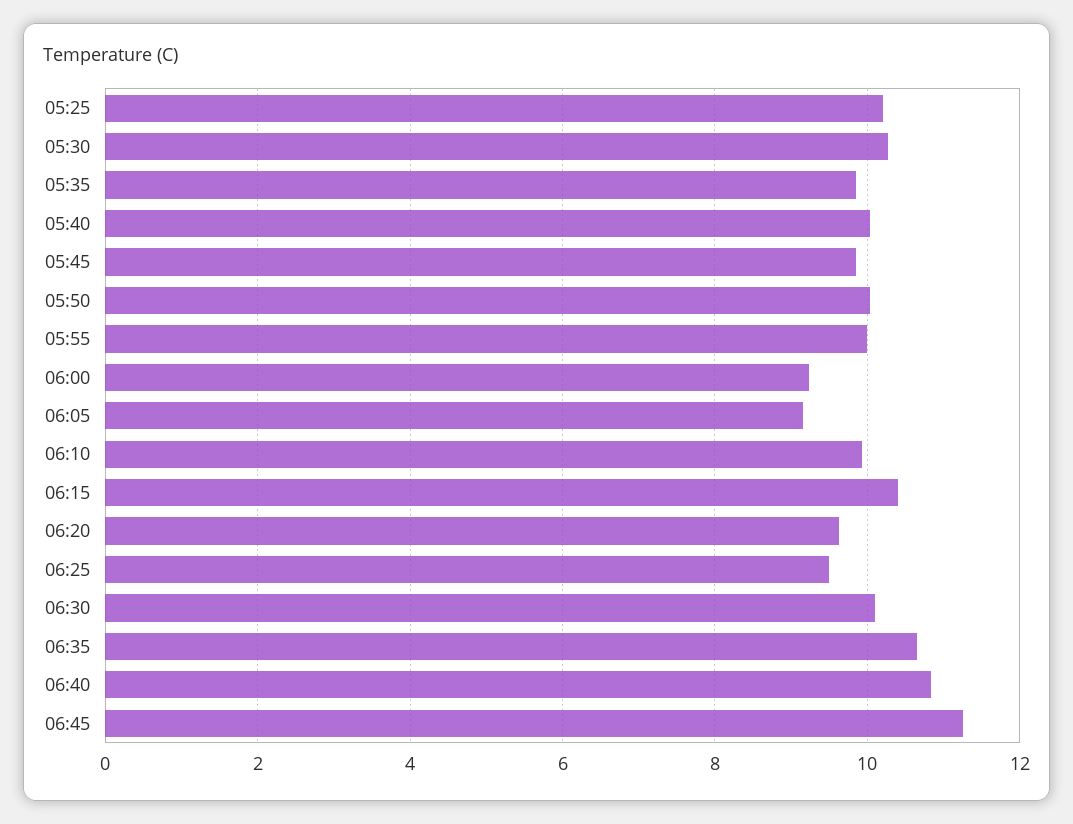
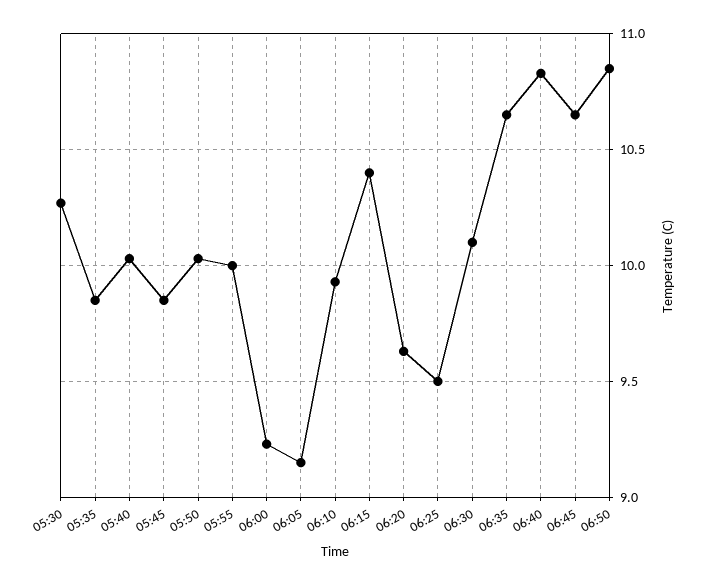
05:25: 10.2 -> none
06:45: 11.2 -> 10.65
06:50: none -> 10.85

